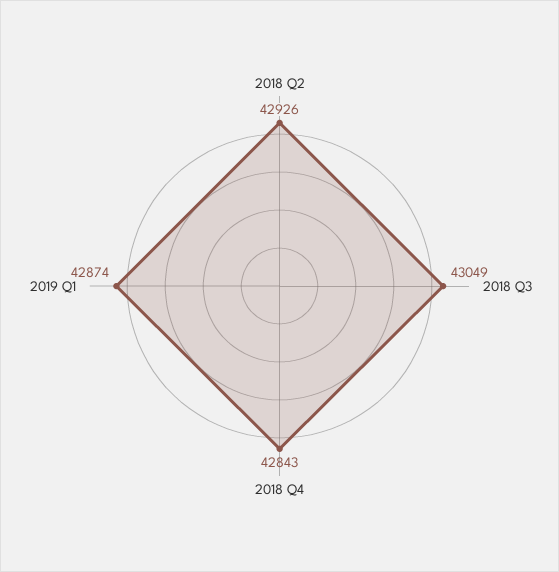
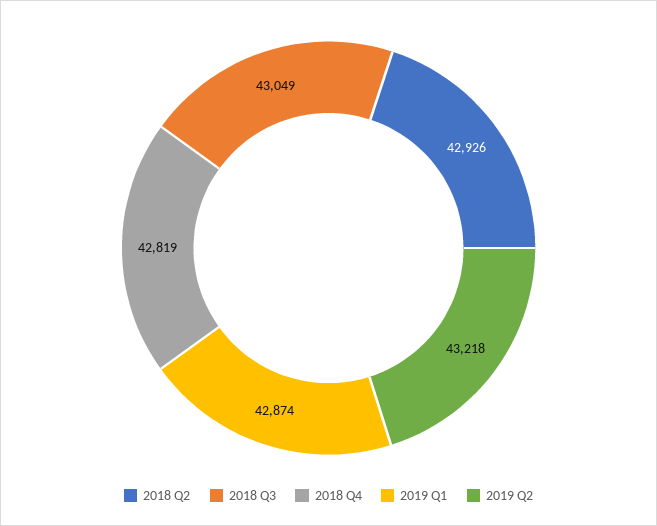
2018 Q4: 42843 -> 42819
2019 Q2: none -> 43218

